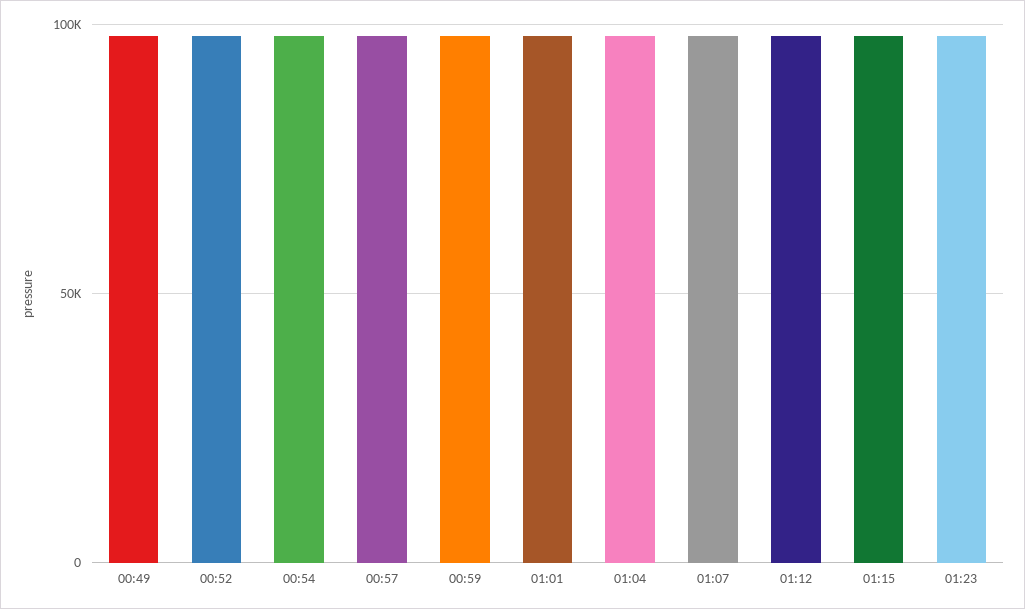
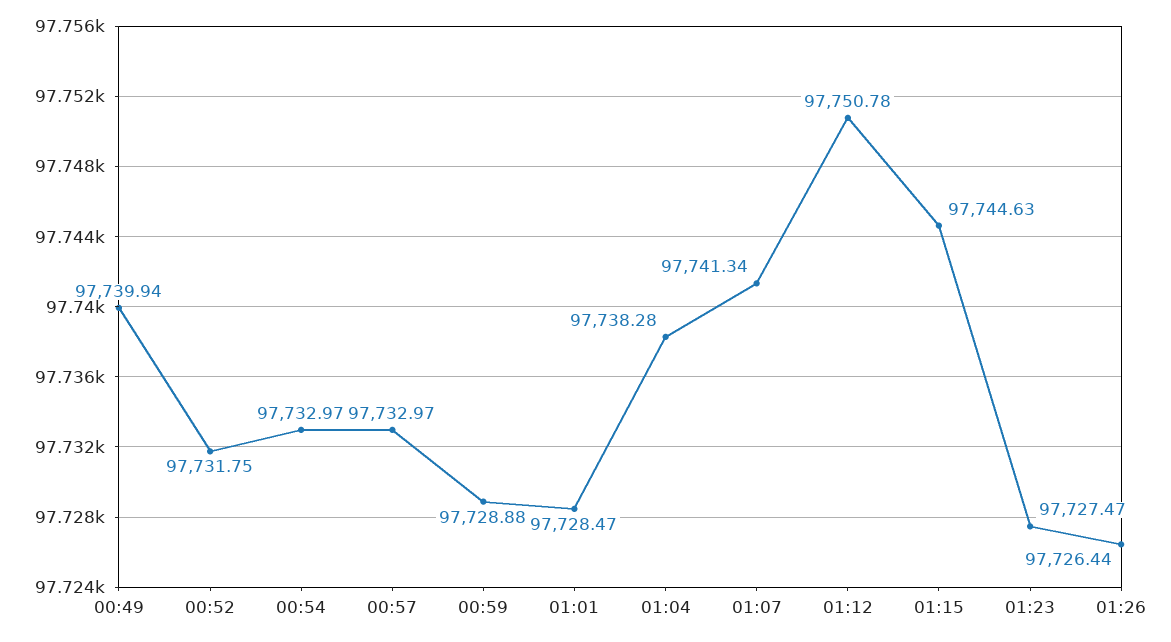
01:26: none -> 97726.44

